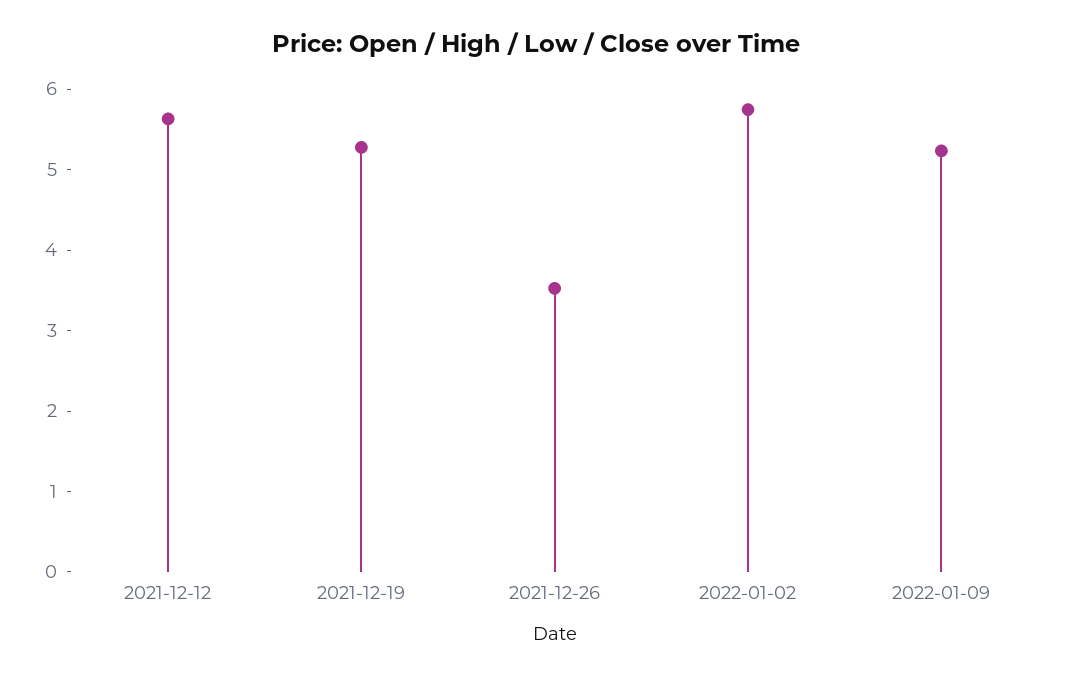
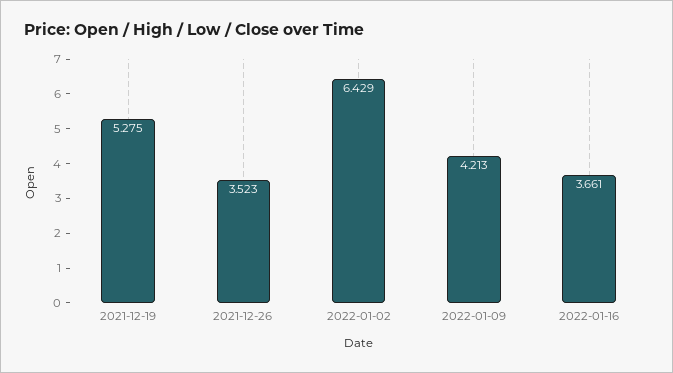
2021-12-12: 5.6 -> none
2022-01-02: 5.8 -> 6.429
2022-01-09: 5.2 -> 4.213
2022-01-16: none -> 3.661

